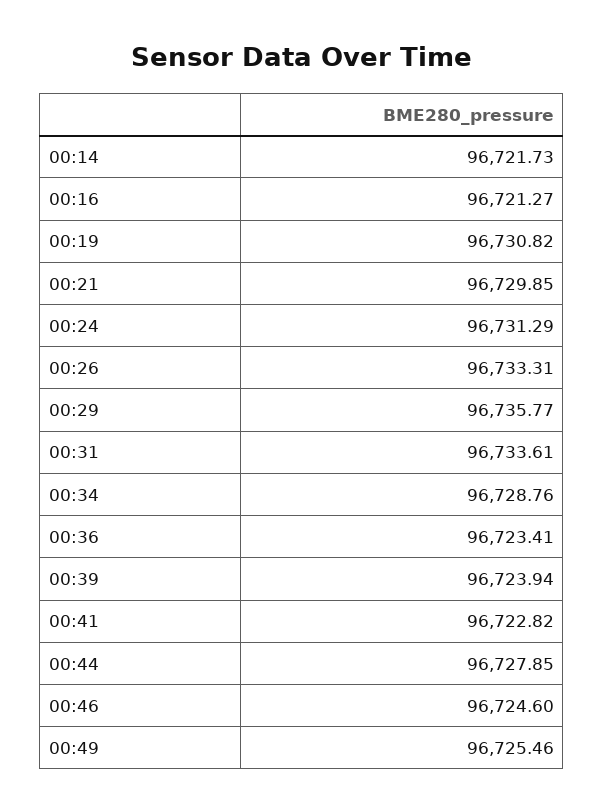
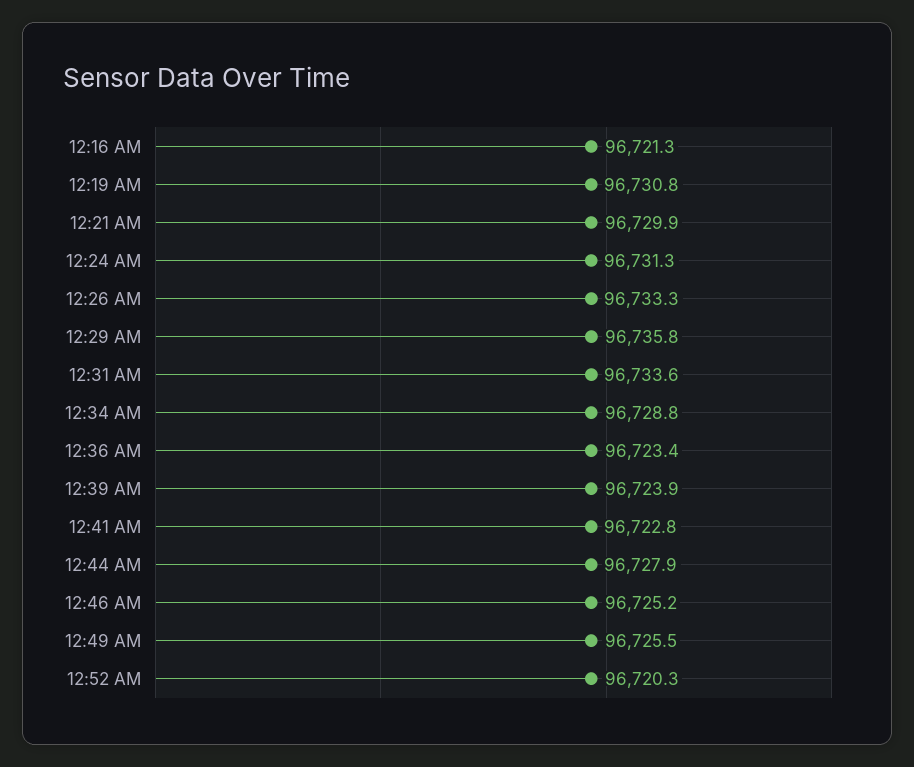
00:14: 96721.73 -> none
00:46: 96724.6 -> 96725.2
12:52 AM: none -> 96720.3

